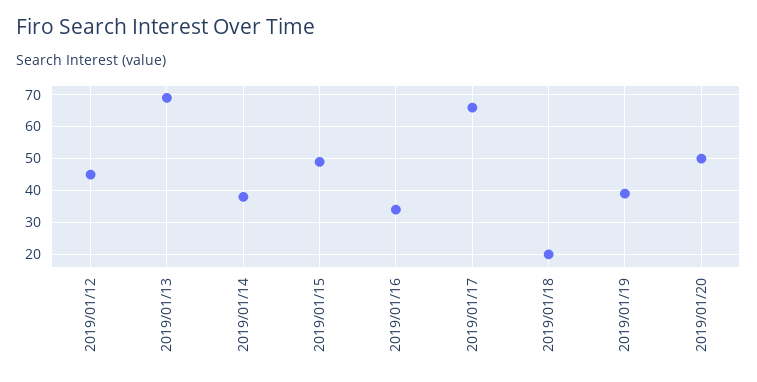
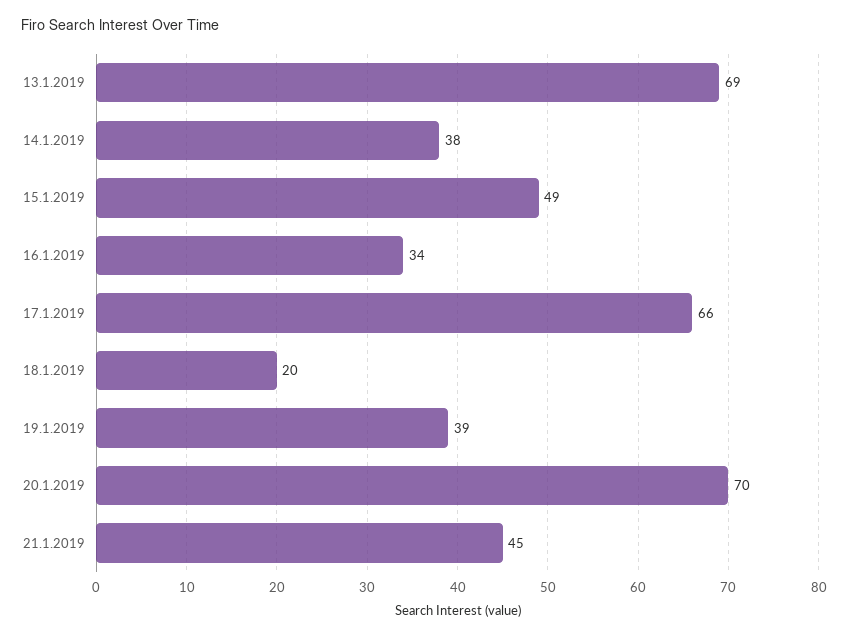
2019/01/12: 45 -> none
2019/01/20: 50 -> 70
21.1.2019: none -> 45

